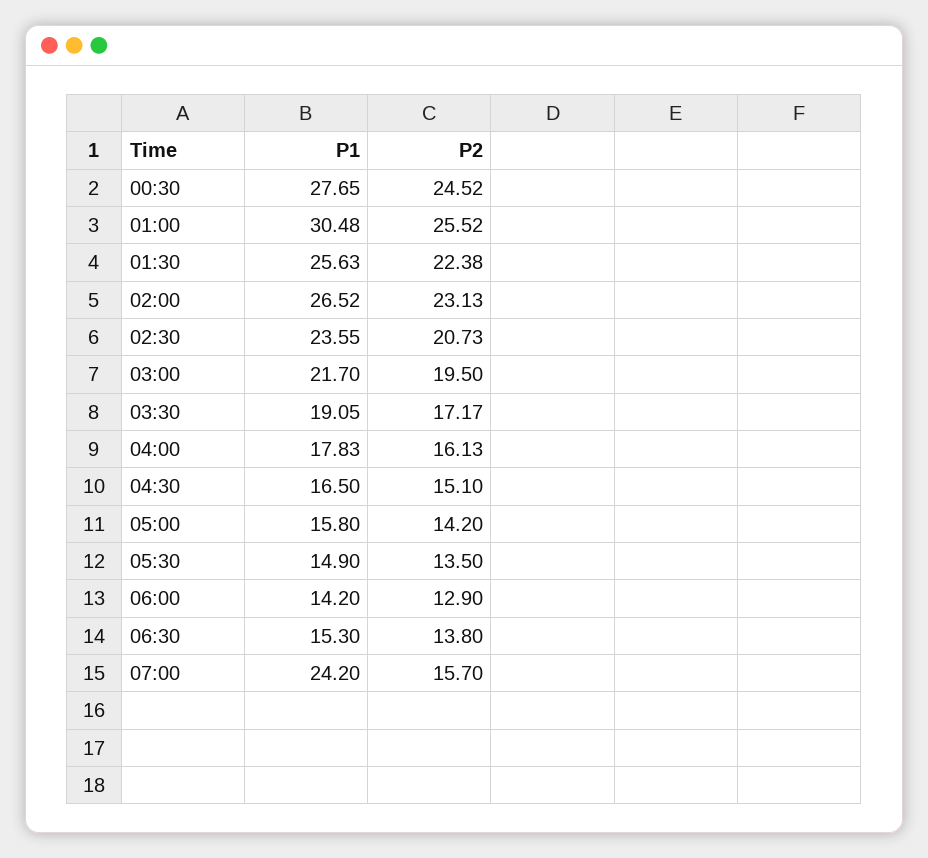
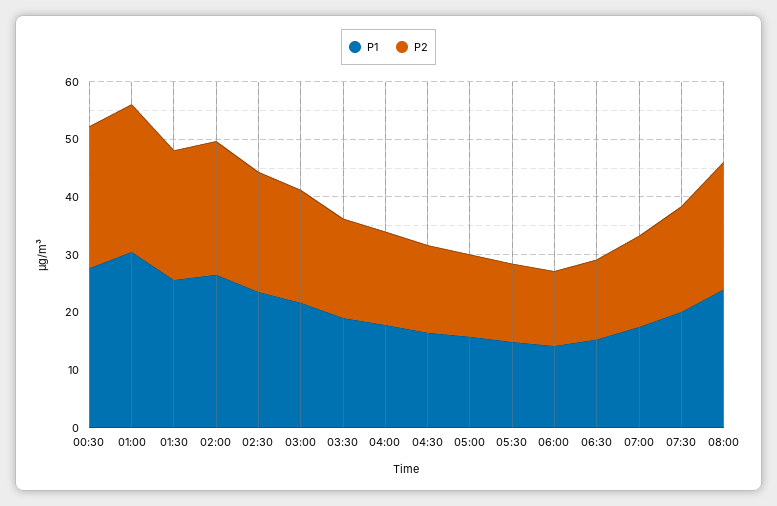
P1, 07:00: 24.2 -> 18
P1, 07:30: none -> 20
P2, 07:30: none -> 18
P1, 08:00: none -> 24
P2, 08:00: none -> 22

